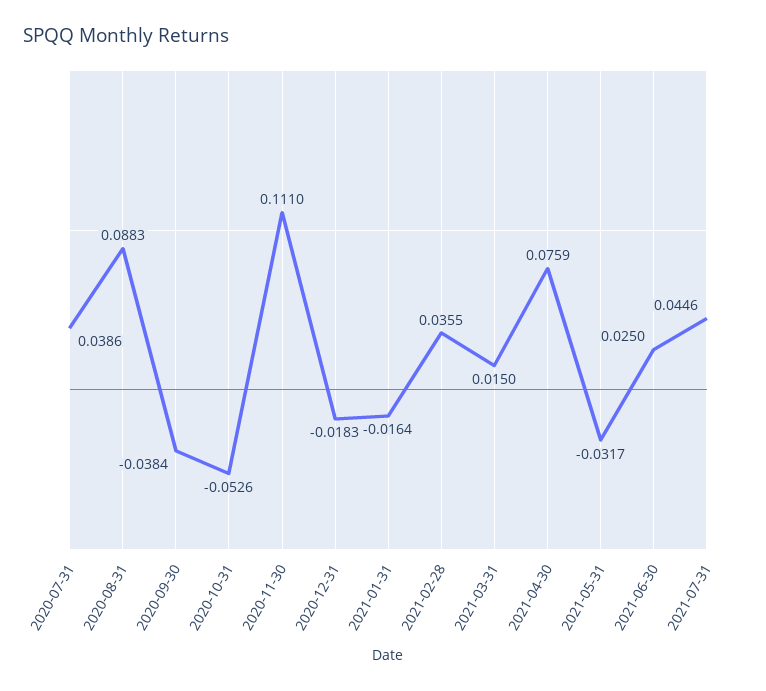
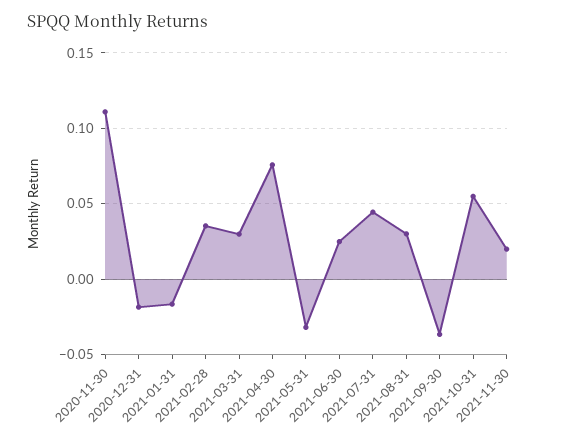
2020-07-31: 0.0386 -> none
2020-08-31: 0.0883 -> none
2020-09-30: -0.0384 -> none
2020-10-31: -0.0526 -> none
2021-03-31: 0.015 -> 0.03
2021-08-31: none -> 0.03
2021-09-30: none -> -0.035
2021-10-31: none -> 0.055
2021-11-30: none -> 0.02

